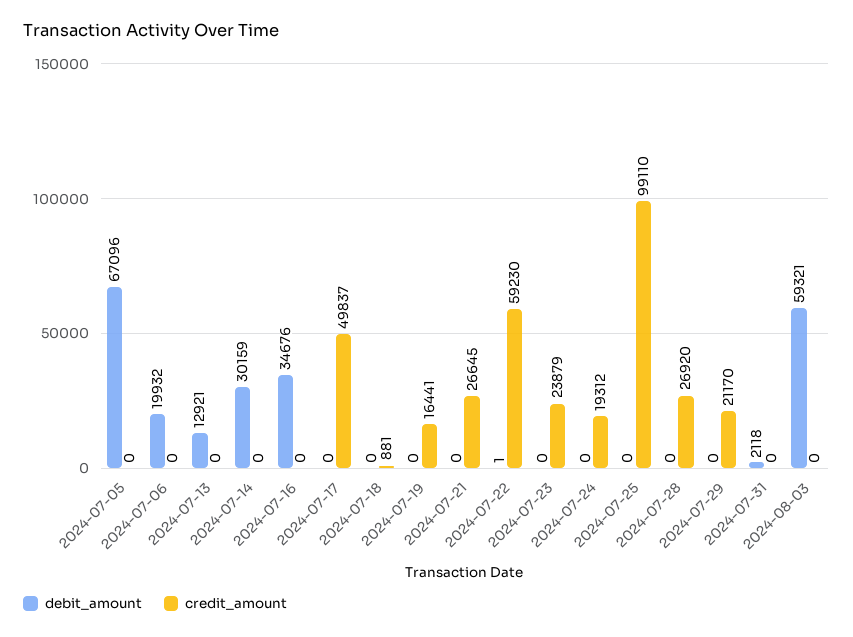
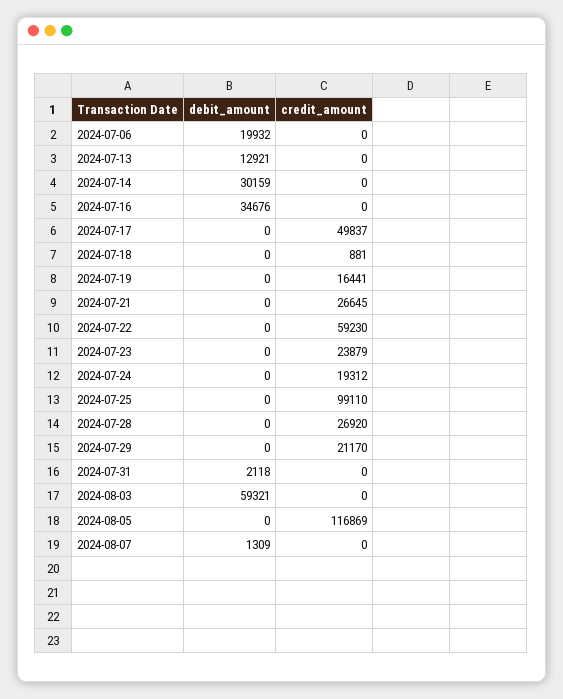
debit_amount, 2024-07-05: 67096 -> none
credit_amount, 2024-07-05: 0 -> none
debit_amount, 2024-07-22: 1 -> 0
debit_amount, 2024-08-05: none -> 0
credit_amount, 2024-08-05: none -> 116869
debit_amount, 2024-08-07: none -> 1309
credit_amount, 2024-08-07: none -> 0

